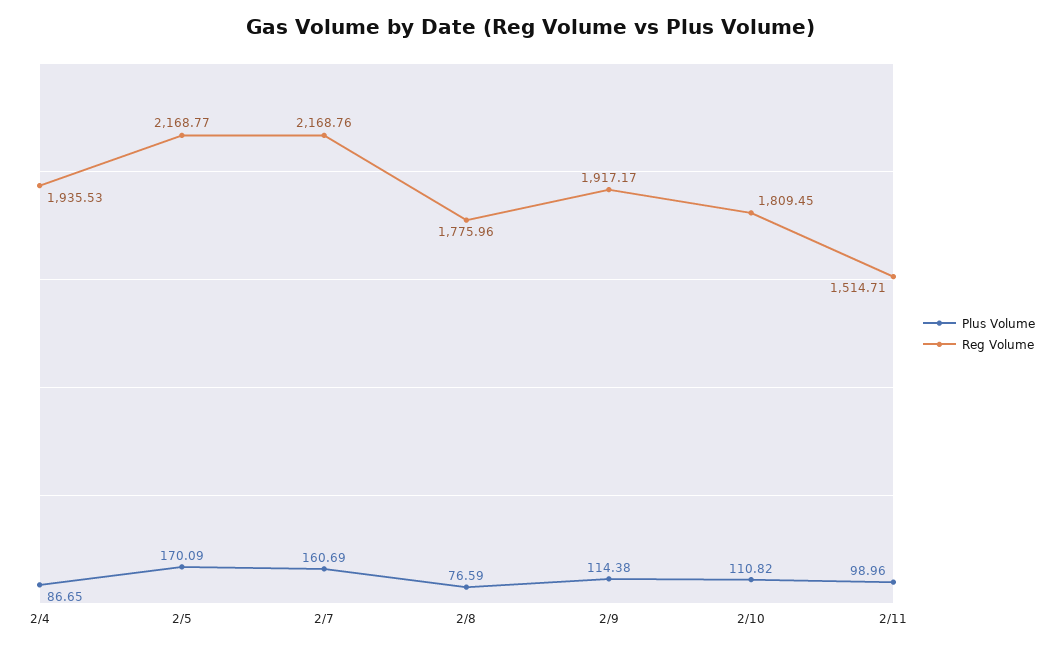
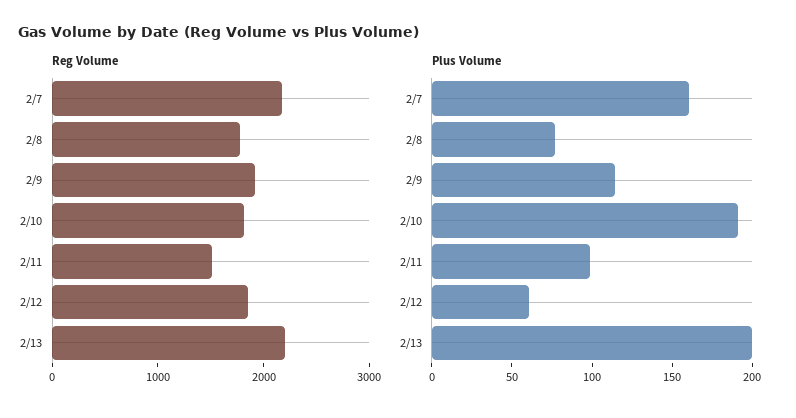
Plus Volume, 2/4: 86.65 -> none
Reg Volume, 2/4: 1935.53 -> none
Plus Volume, 2/5: 170.09 -> none
Reg Volume, 2/5: 2168.77 -> none
Plus Volume, 2/10: 110.82 -> 190
Reg Volume, 2/12: none -> 1800
Reg Volume, 2/13: none -> 2200
Plus Volume, 2/12: none -> 60
Plus Volume, 2/13: none -> 200

